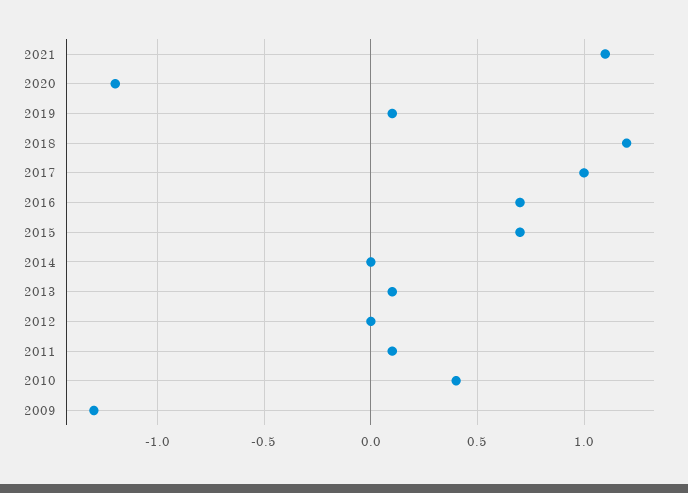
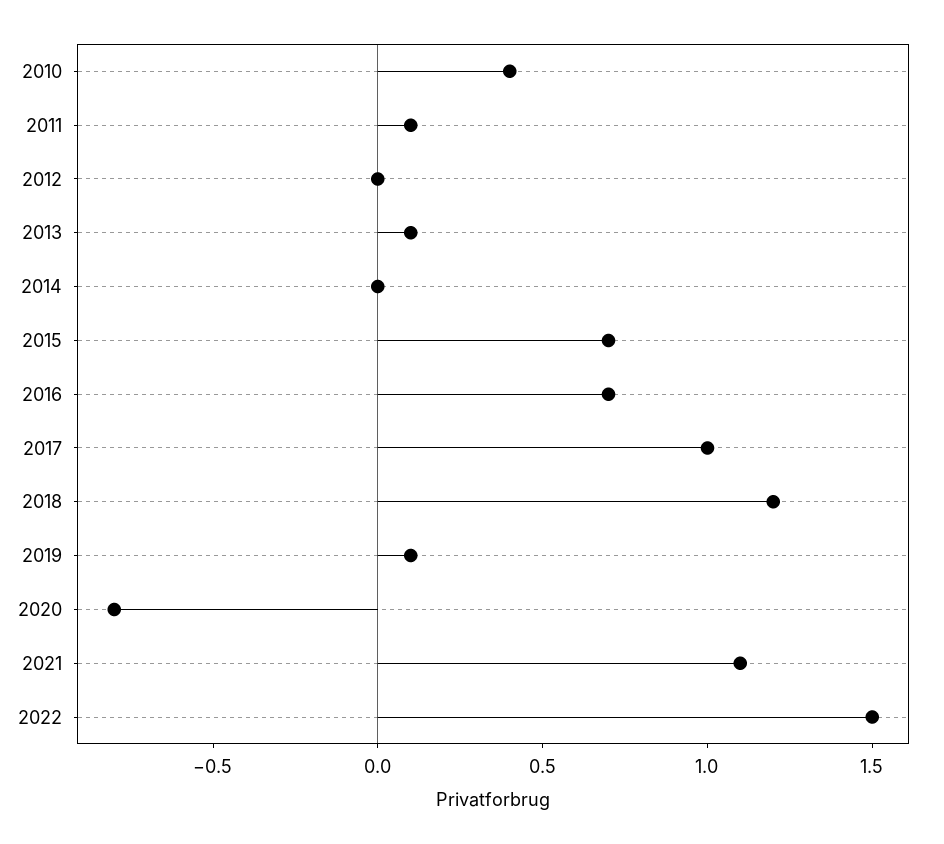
2020: -1.2 -> -0.8
2009: -1.3 -> none
2022: none -> 1.5

